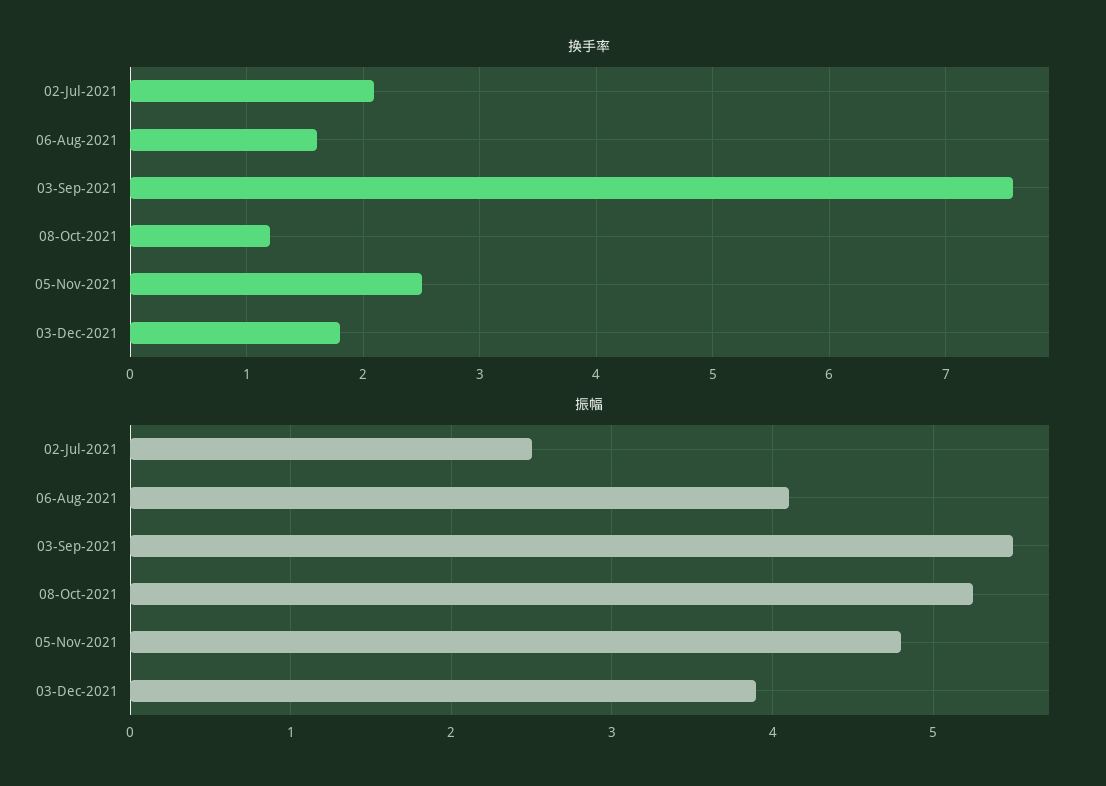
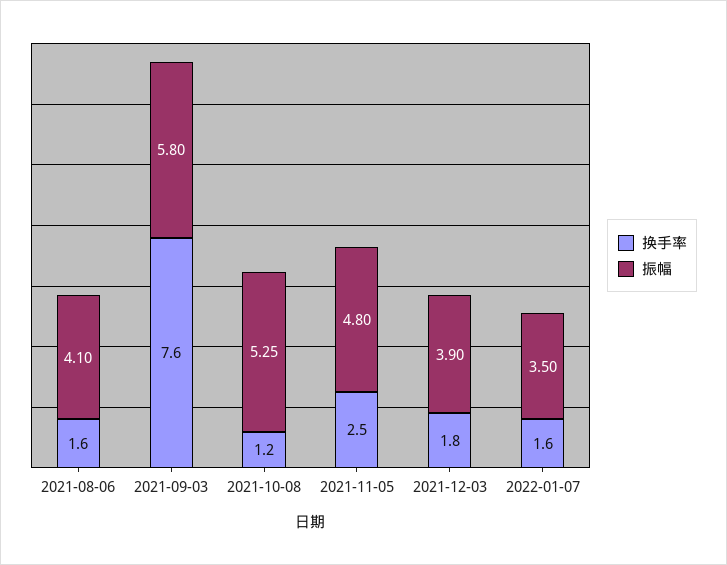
换手率, 02-Jul-2021: 2.1 -> none
振幅, 02-Jul-2021: 2.5 -> none
振幅, 03-Sep-2021: 5.5 -> 5.8
换手率, 2022-01-07: none -> 1.6
振幅, 2022-01-07: none -> 3.5

